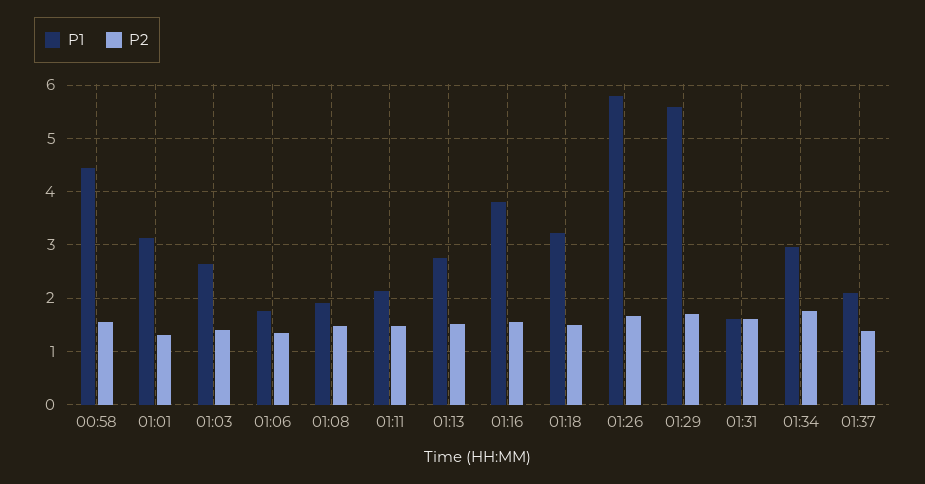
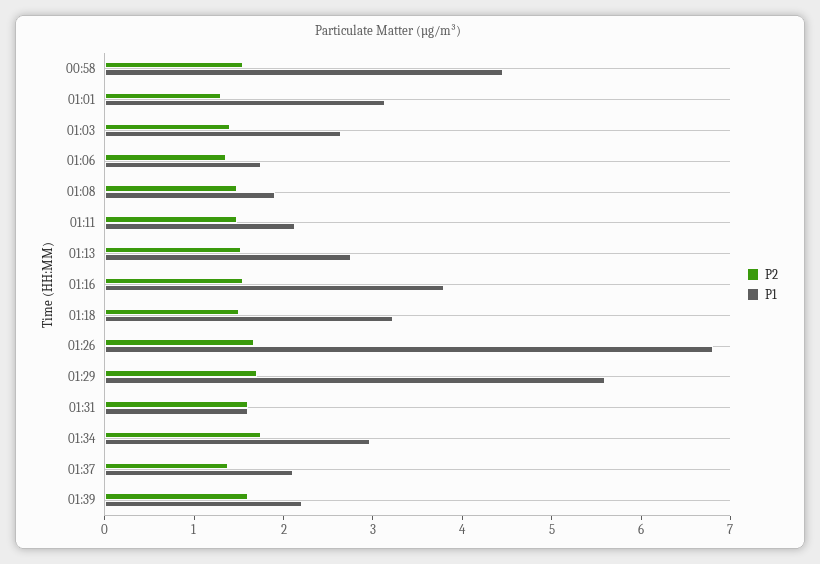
P1, 01:26: 5.8 -> 6.8
P2, 01:39: none -> 1.6
P1, 01:39: none -> 2.2

